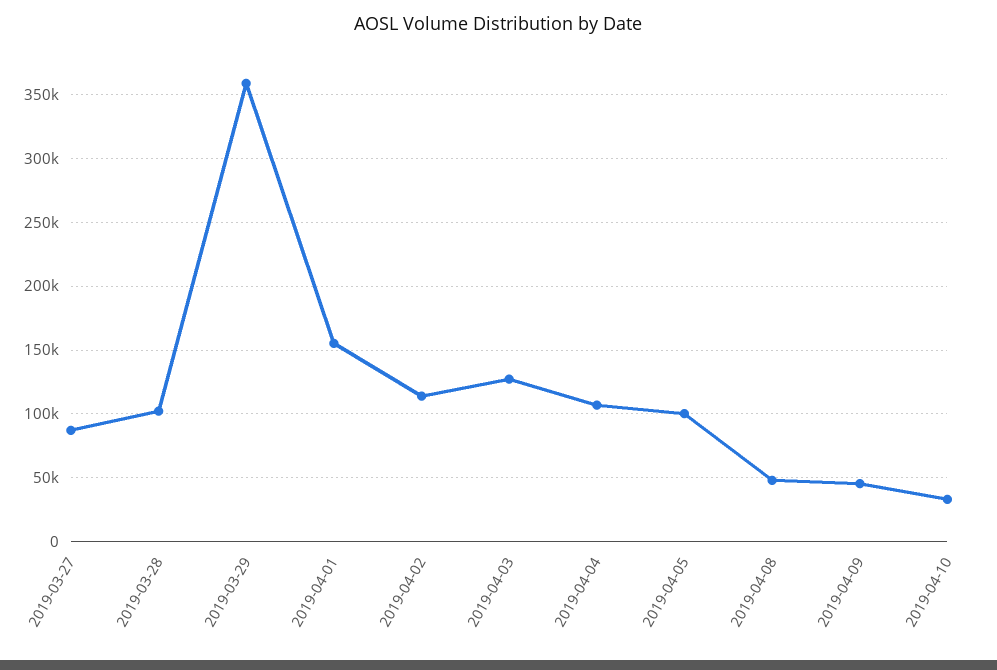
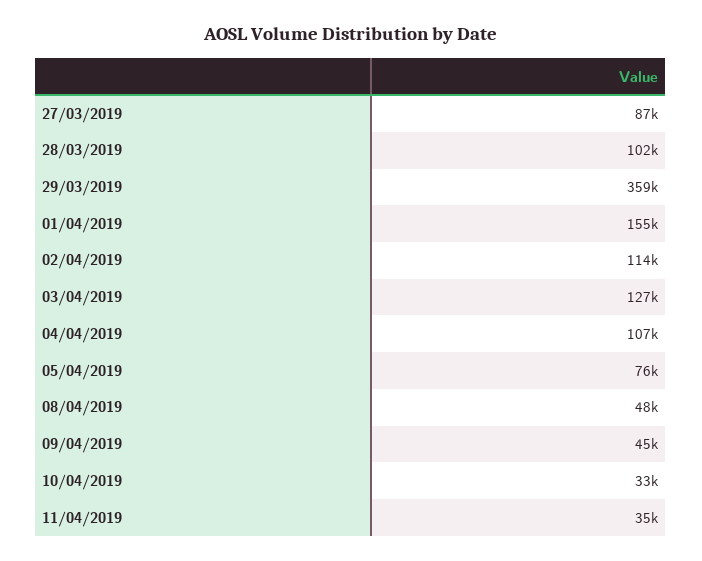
2019-04-05: 100000 -> 76000
11/04/2019: none -> 35000

